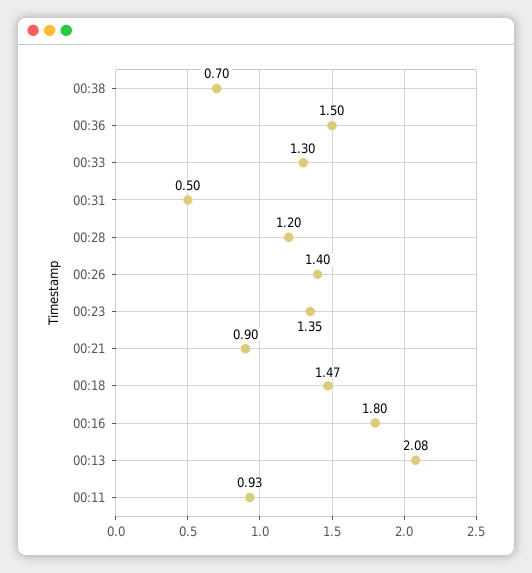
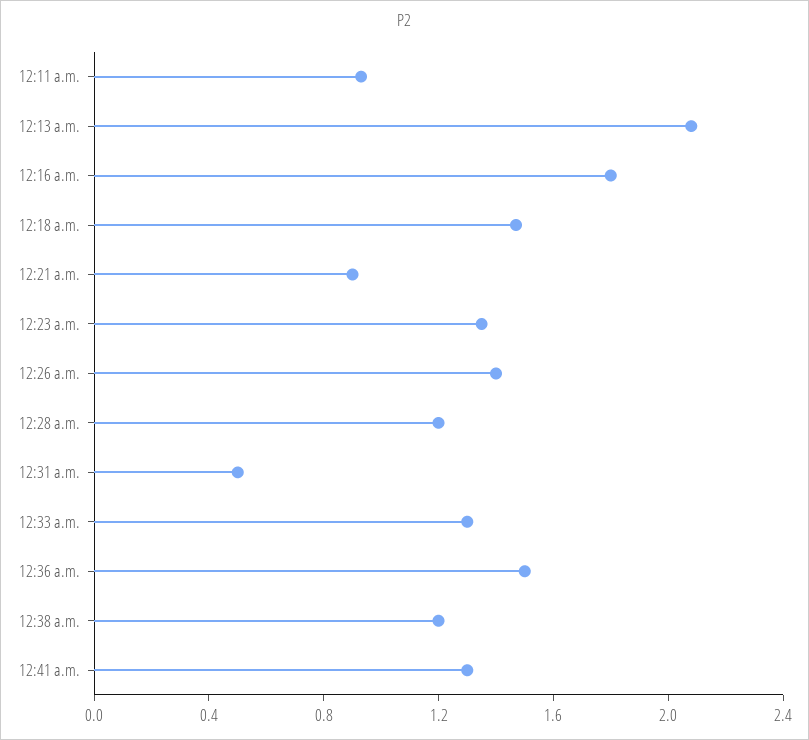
00:38: 0.7 -> 1.2
12:41 a.m.: none -> 1.3

